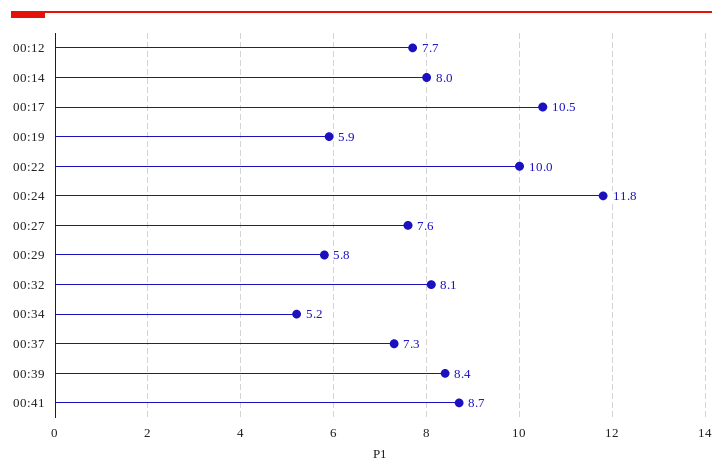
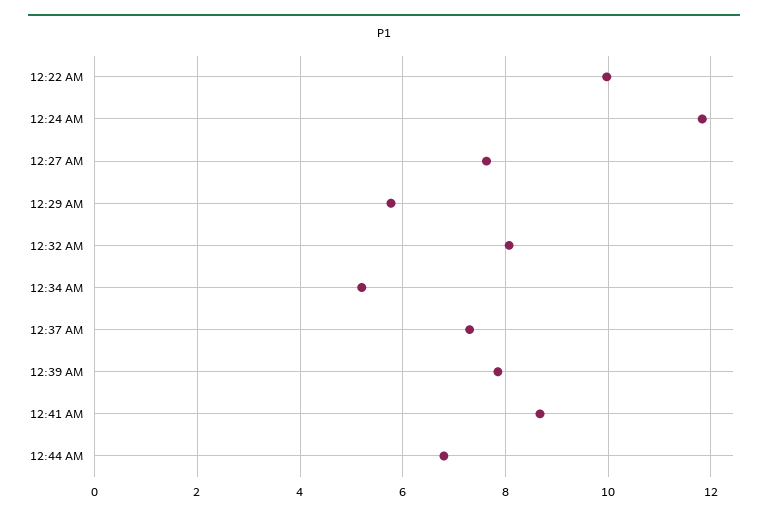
00:12: 7.7 -> none
00:14: 8 -> none
00:17: 10.5 -> none
00:19: 5.9 -> none
00:39: 8.4 -> 7.8
12:44 AM: none -> 6.8

